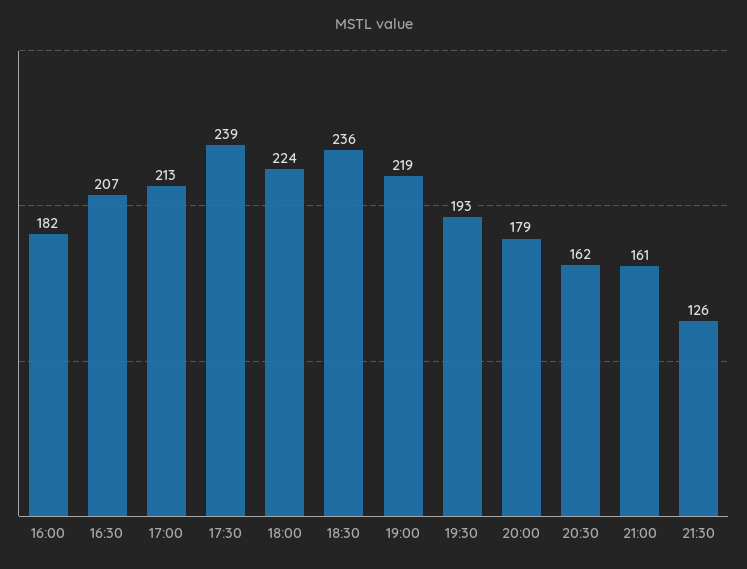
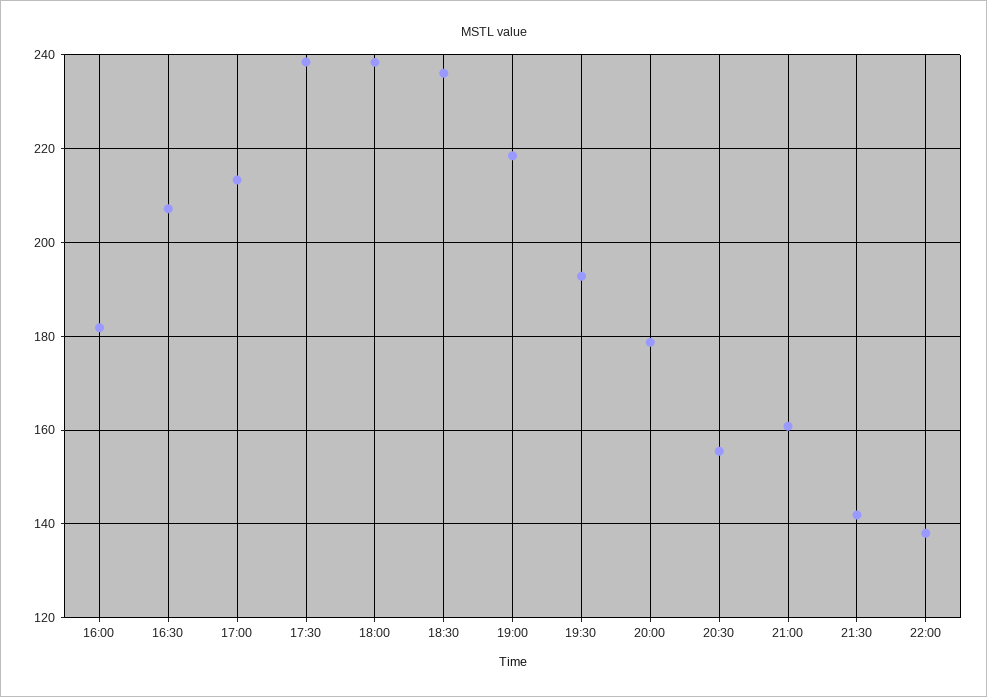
18:00: 224 -> 238
20:30: 162 -> 156
21:30: 126 -> 142
22:00: none -> 138

